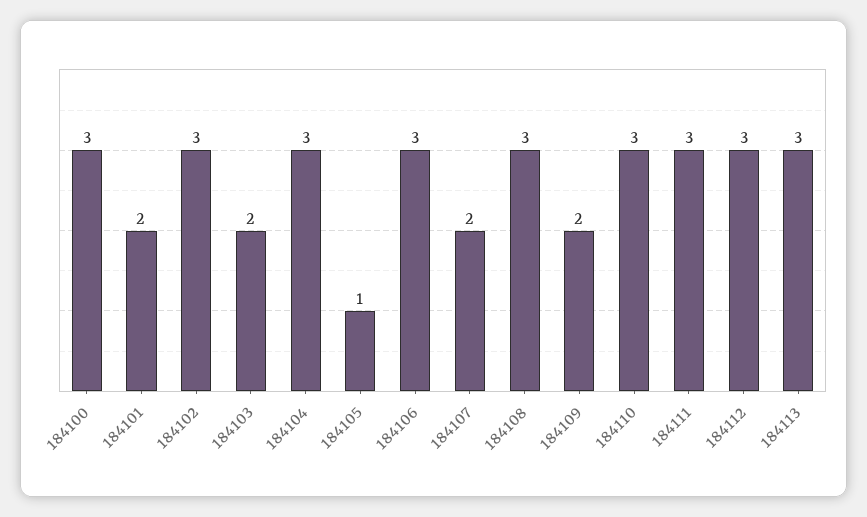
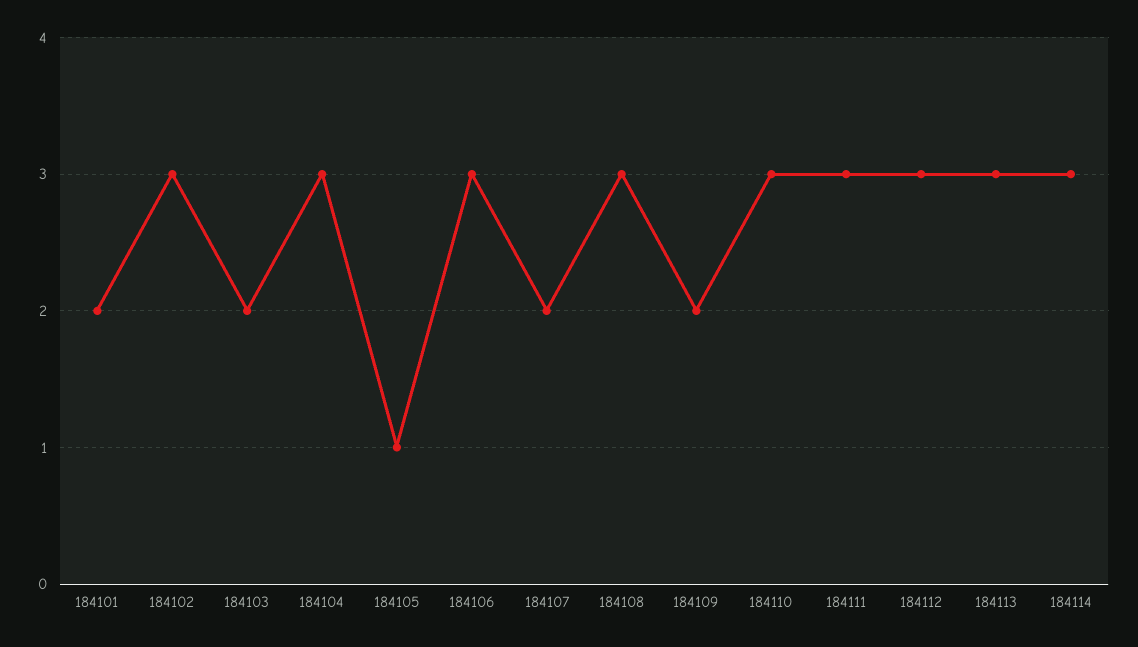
184100: 3 -> none
184114: none -> 3

